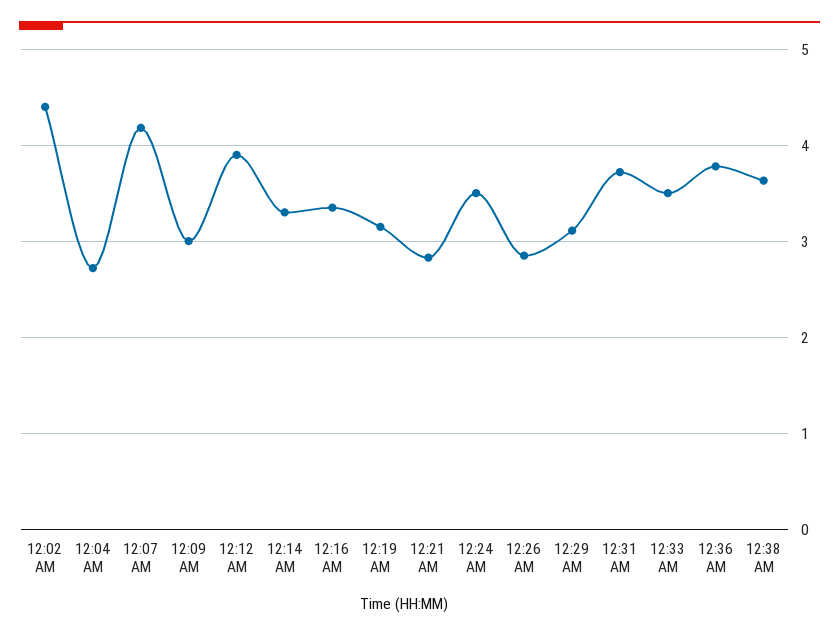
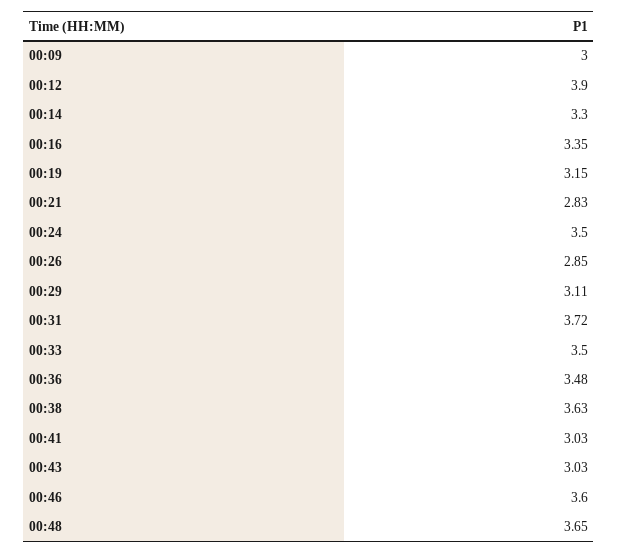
12:02 AM: 4.4 -> none
12:04 AM: 2.7 -> none
12:07 AM: 4.2 -> none
12:36 AM: 3.8 -> 3.48
00:41: none -> 3.03
00:43: none -> 3.03
00:46: none -> 3.6
00:48: none -> 3.65

